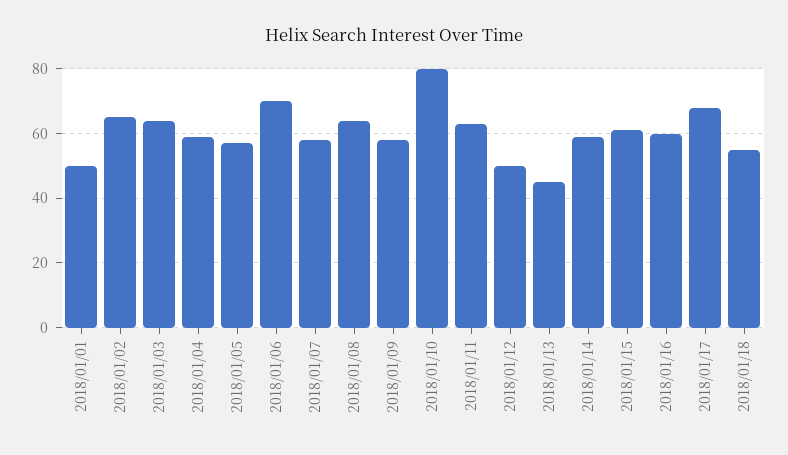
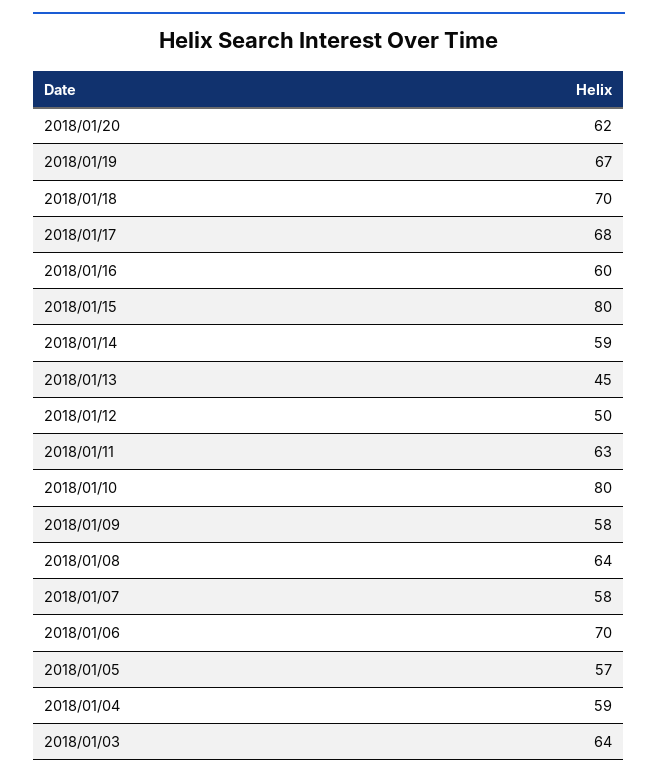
2018/01/01: 50 -> none
2018/01/02: 65 -> none
2018/01/15: 60 -> 80
2018/01/18: 55 -> 70
2018/01/20: none -> 62
2018/01/19: none -> 67

